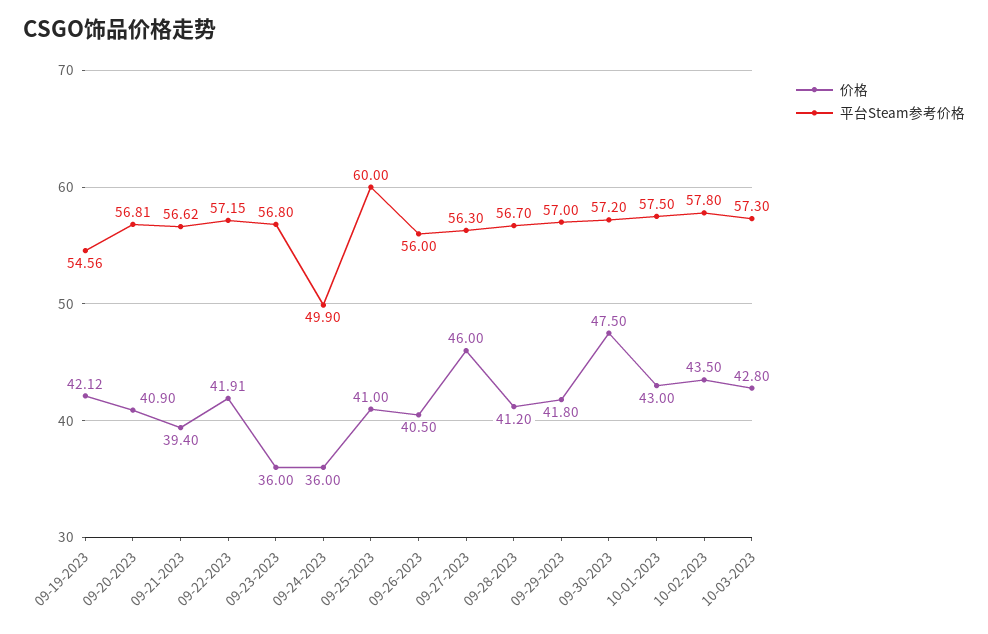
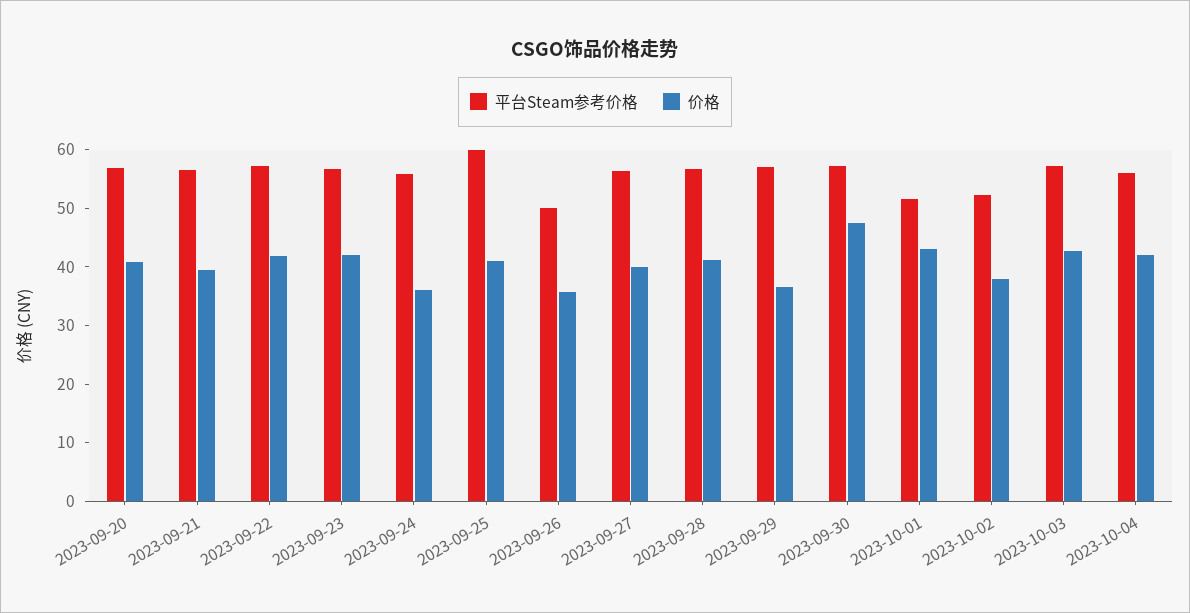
价格, 09-19-2023: 42.12 -> none
平台Steam参考价格, 09-19-2023: 54.56 -> none
价格, 09-23-2023: 36 -> 42
平台Steam参考价格, 09-24-2023: 49.9 -> 56
价格, 09-26-2023: 40.5 -> 36
平台Steam参考价格, 09-26-2023: 56 -> 50
价格, 09-27-2023: 46 -> 40
价格, 09-29-2023: 41.8 -> 36
平台Steam参考价格, 10-01-2023: 57.5 -> 52
价格, 10-02-2023: 43.5 -> 38
平台Steam参考价格, 10-02-2023: 57.8 -> 52
平台Steam参考价格, 2023-10-04: none -> 56
价格, 2023-10-04: none -> 42

